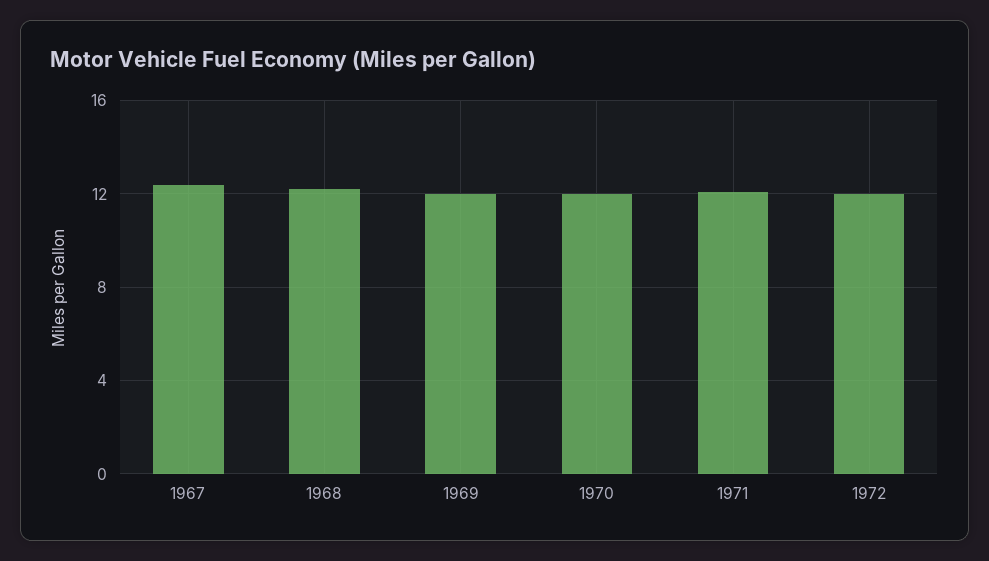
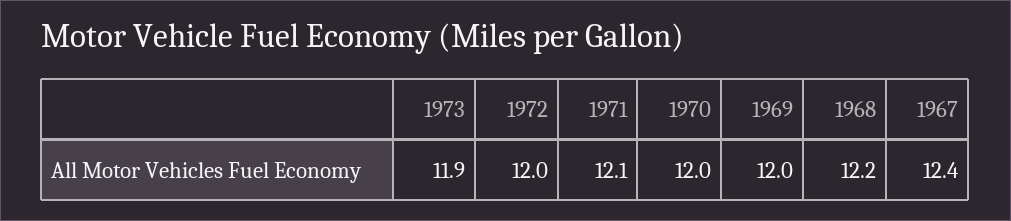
1973: none -> 11.9

